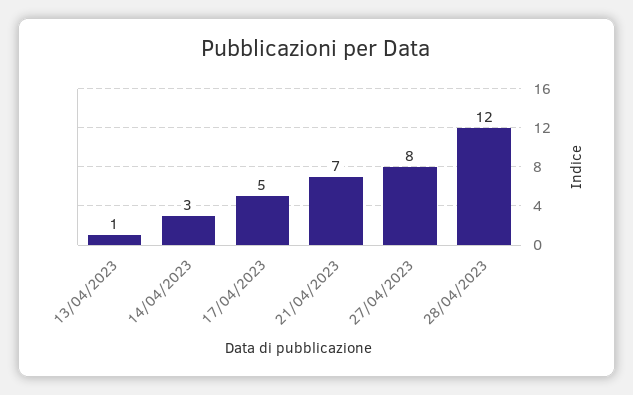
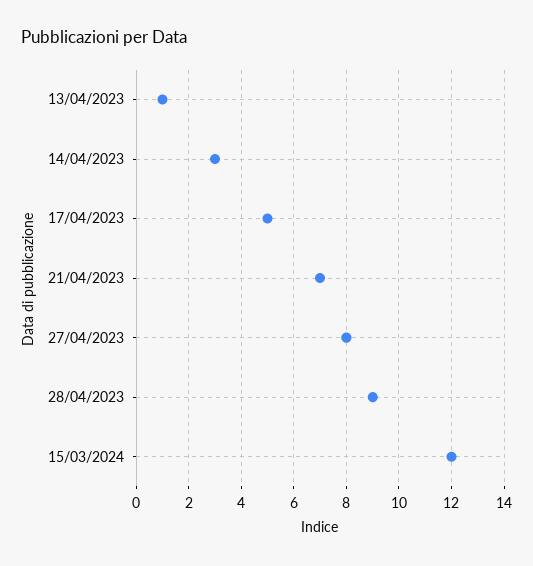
28/04/2023: 12 -> 9
15/03/2024: none -> 12

